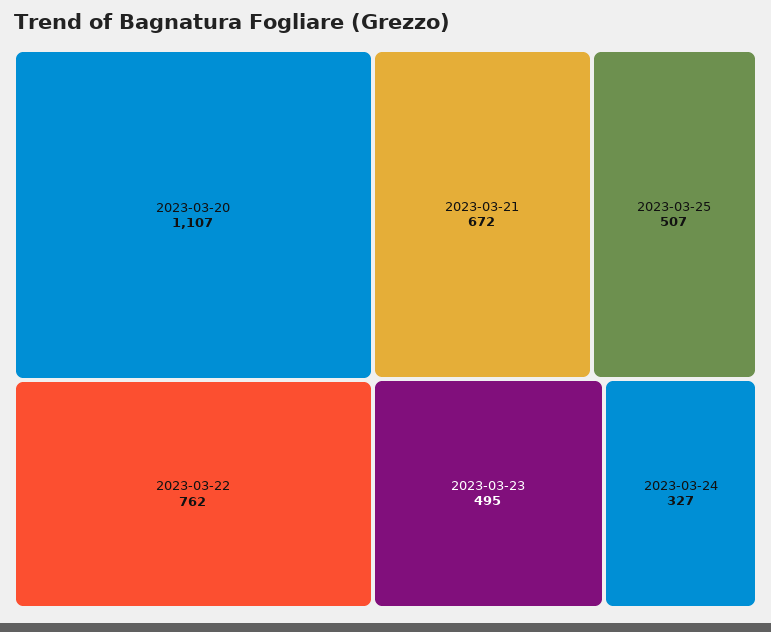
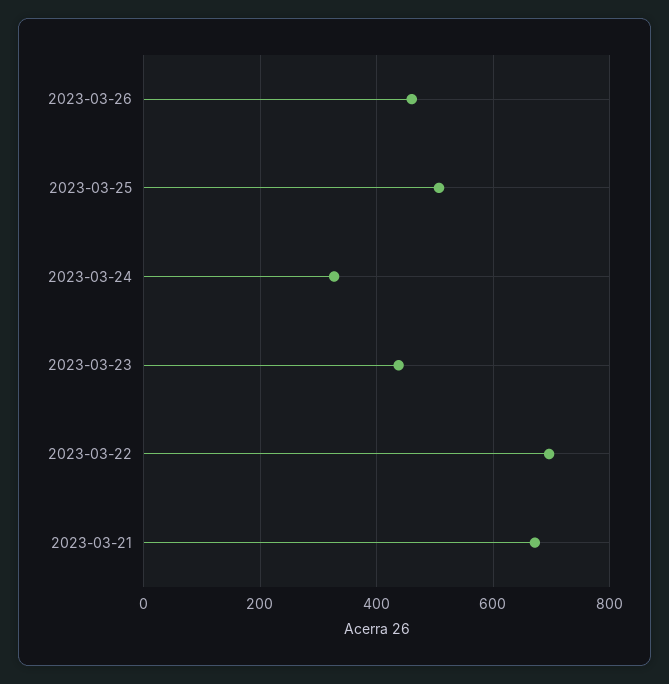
2023-03-20: 1107 -> none
2023-03-22: 762 -> 700
2023-03-23: 495 -> 440
2023-03-26: none -> 460

